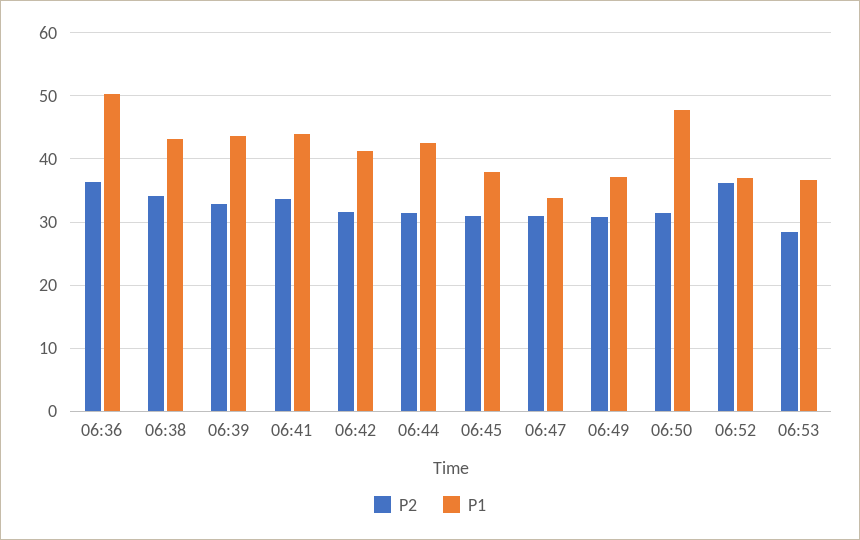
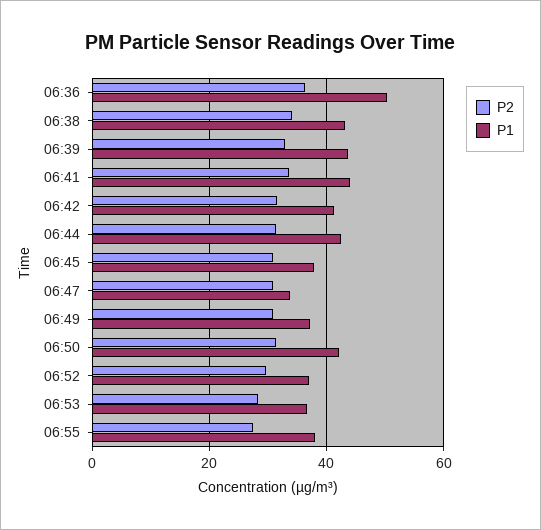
P1, 06:50: 48 -> 42
P2, 06:52: 36 -> 30
P2, 06:55: none -> 28
P1, 06:55: none -> 38

